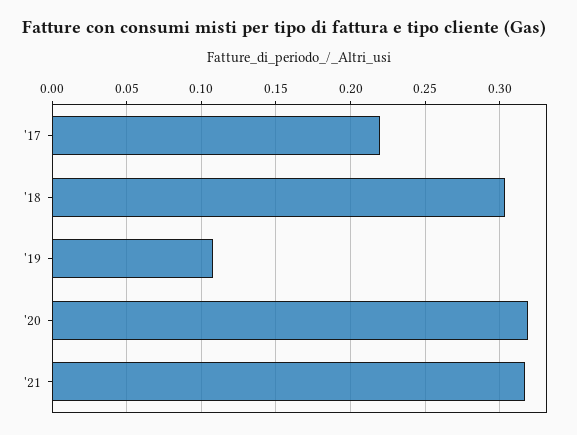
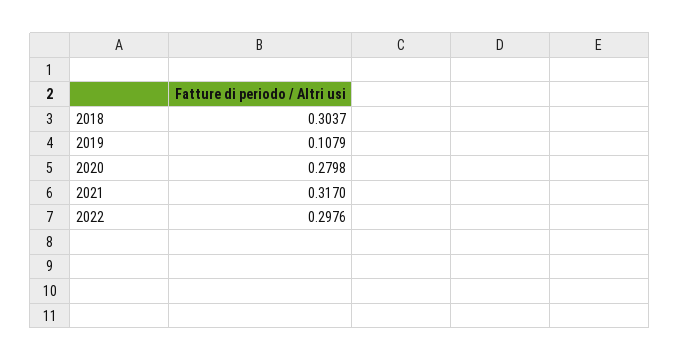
'17: 0.22 -> none
'20: 0.32 -> 0.2798
2022: none -> 0.2976

